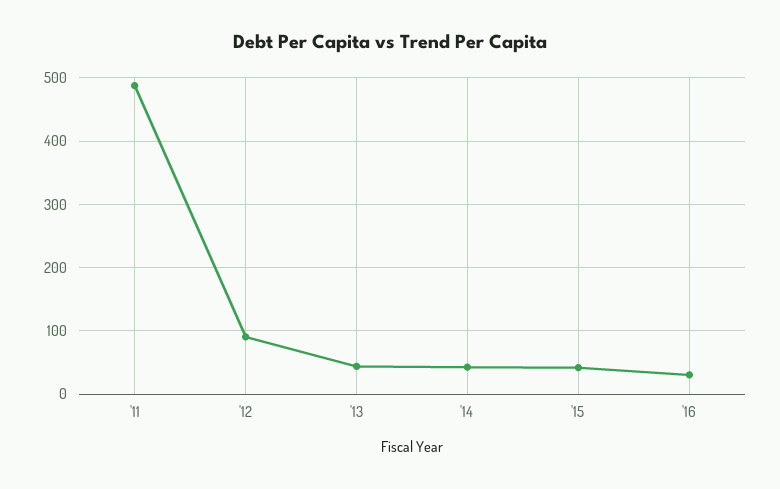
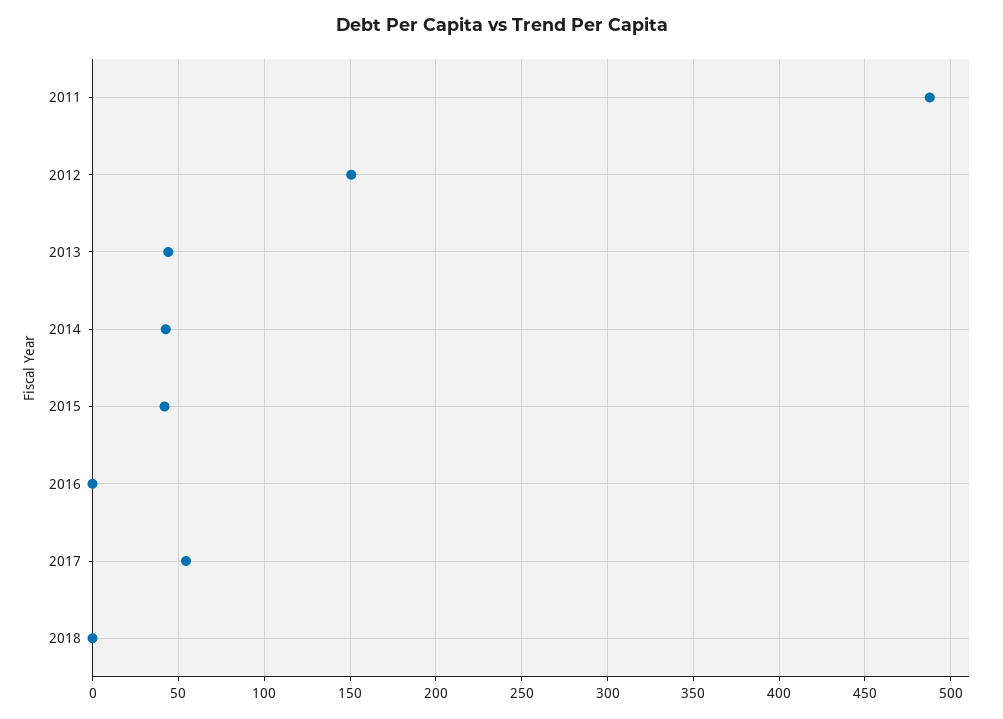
'12: 90 -> 150
'16: 30 -> 0
2017: none -> 55
2018: none -> 0

